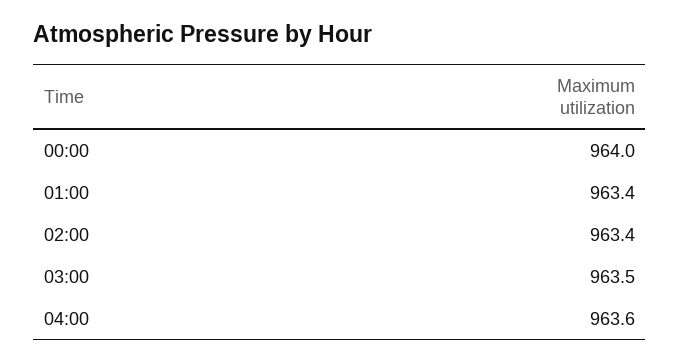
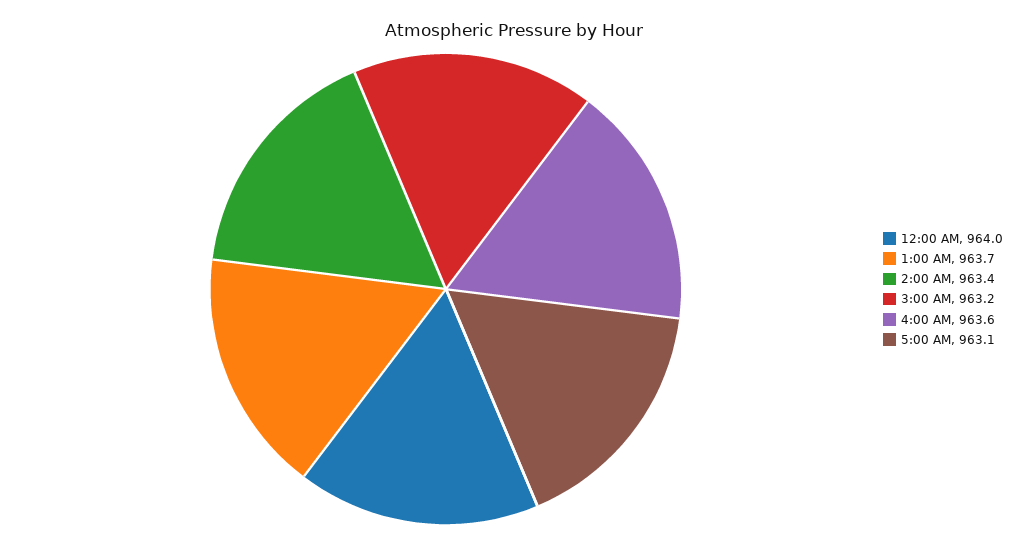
01:00: 963.4 -> 963.7
03:00: 963.5 -> 963.2
5:00 AM: none -> 963.1

